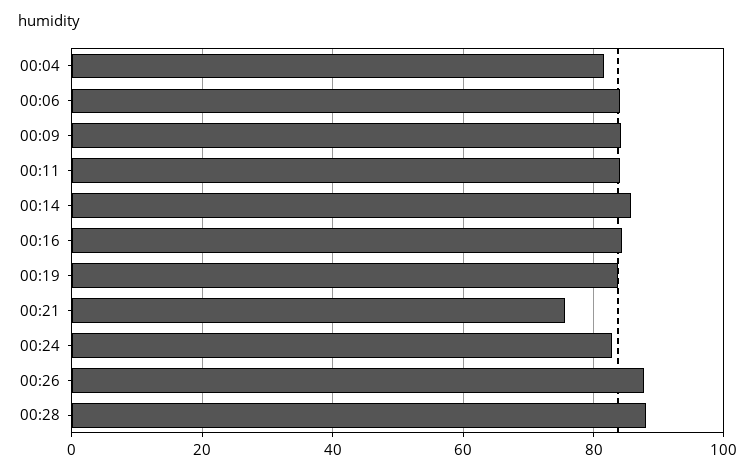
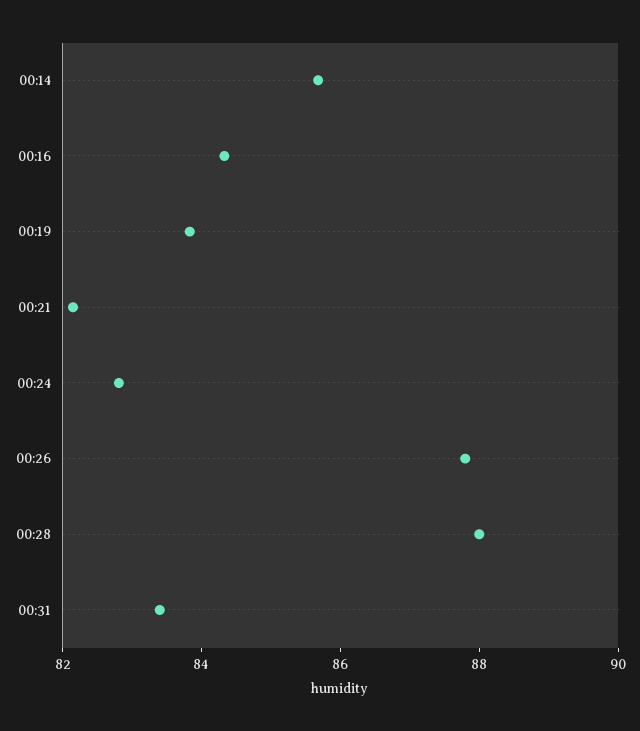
00:04: 82 -> none
00:06: 84 -> none
00:09: 84 -> none
00:11: 84 -> none
00:21: 76 -> 82
00:31: none -> 83.5

